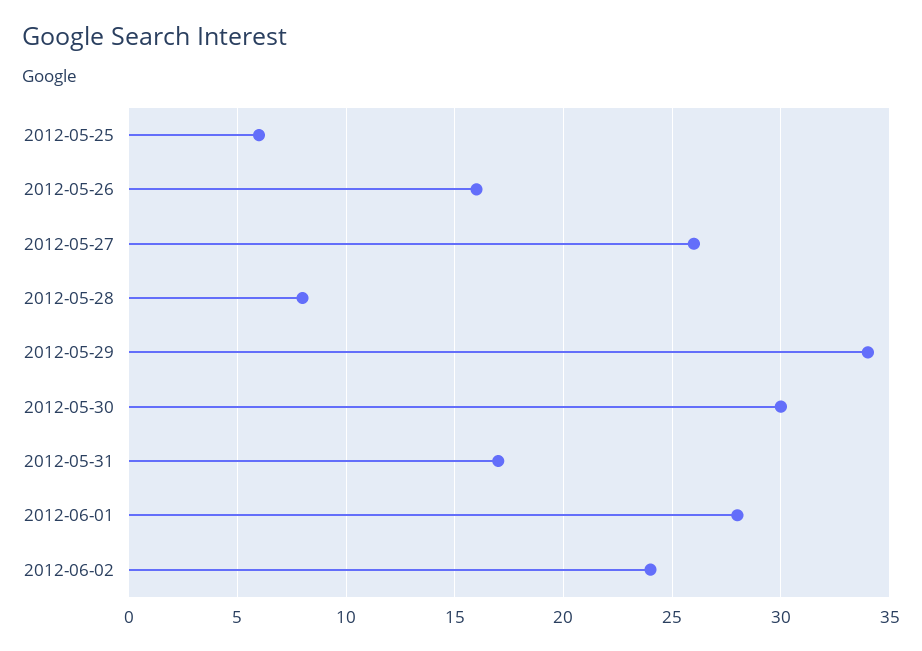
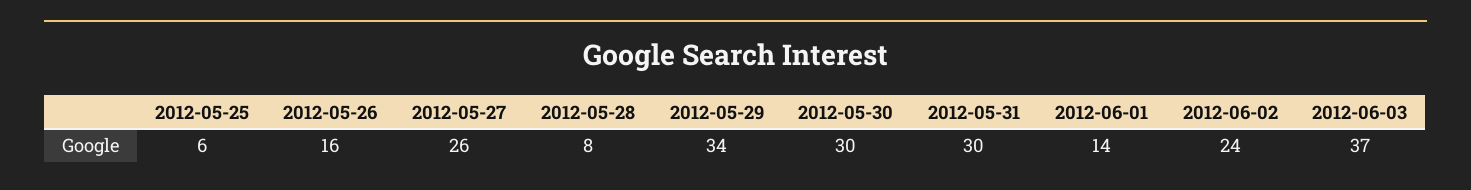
2012-05-31: 17 -> 30
2012-06-01: 28 -> 14
2012-06-03: none -> 37

